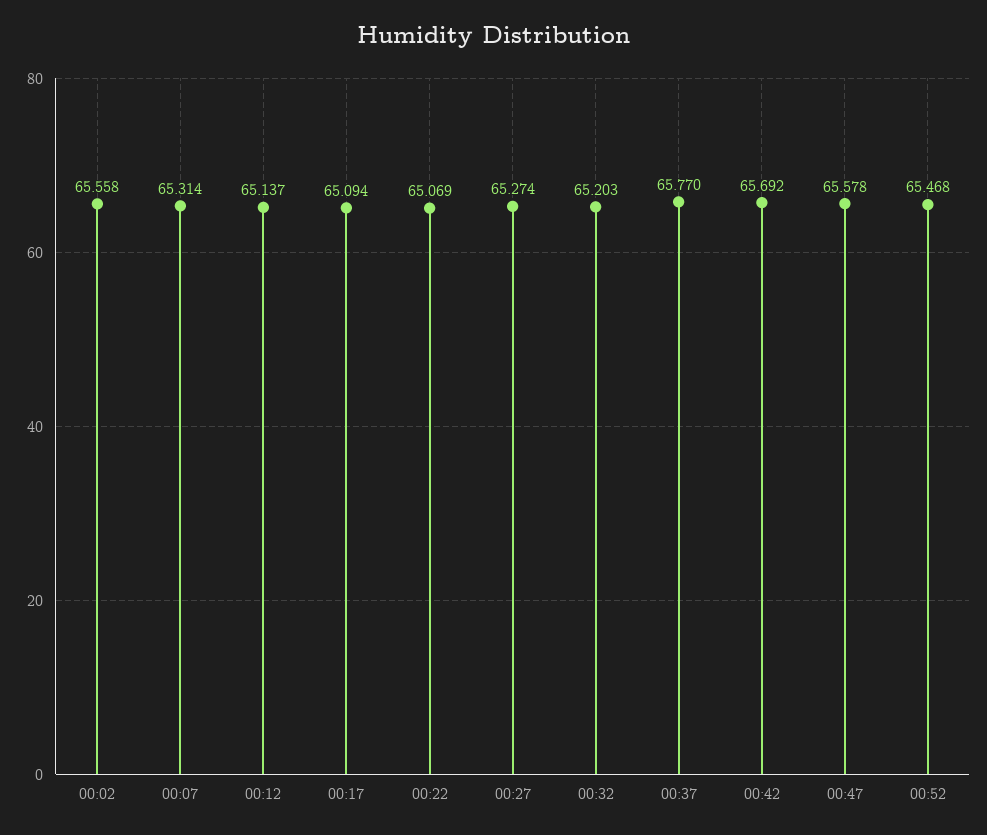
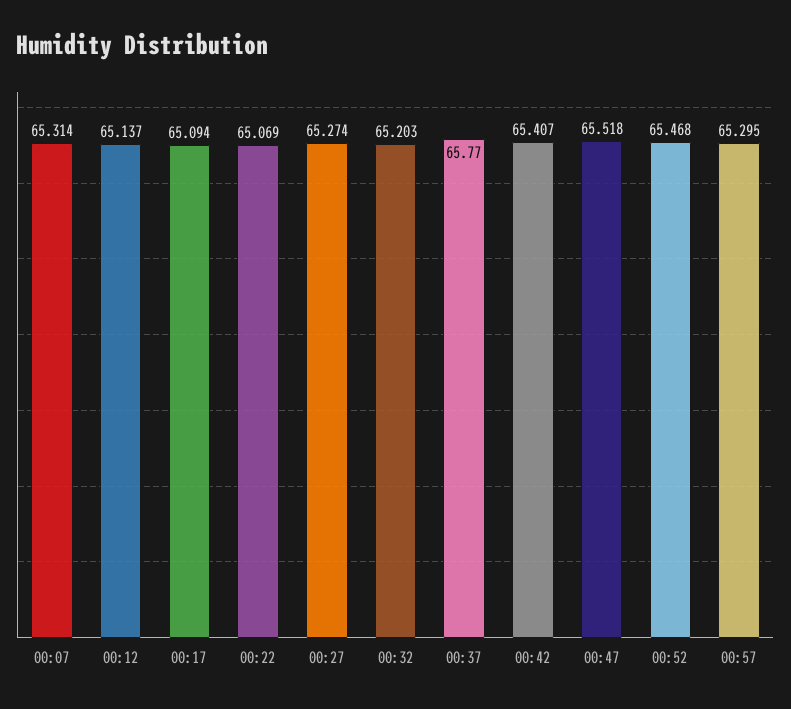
00:02: 65.558 -> none
00:42: 65.692 -> 65.407
00:47: 65.578 -> 65.518
00:57: none -> 65.295

